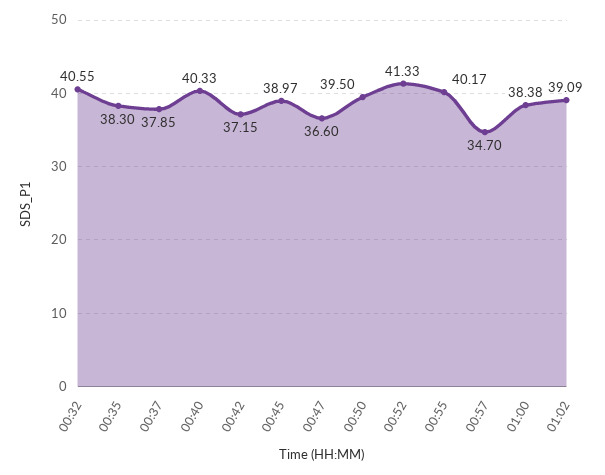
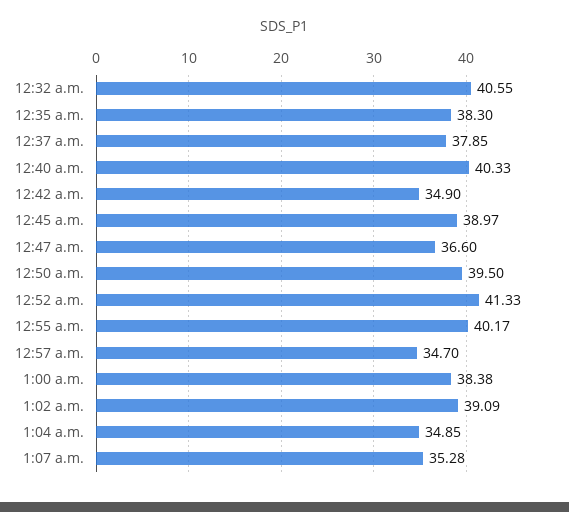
00:42: 37.15 -> 34.9
1:04 a.m.: none -> 34.85
1:07 a.m.: none -> 35.28

